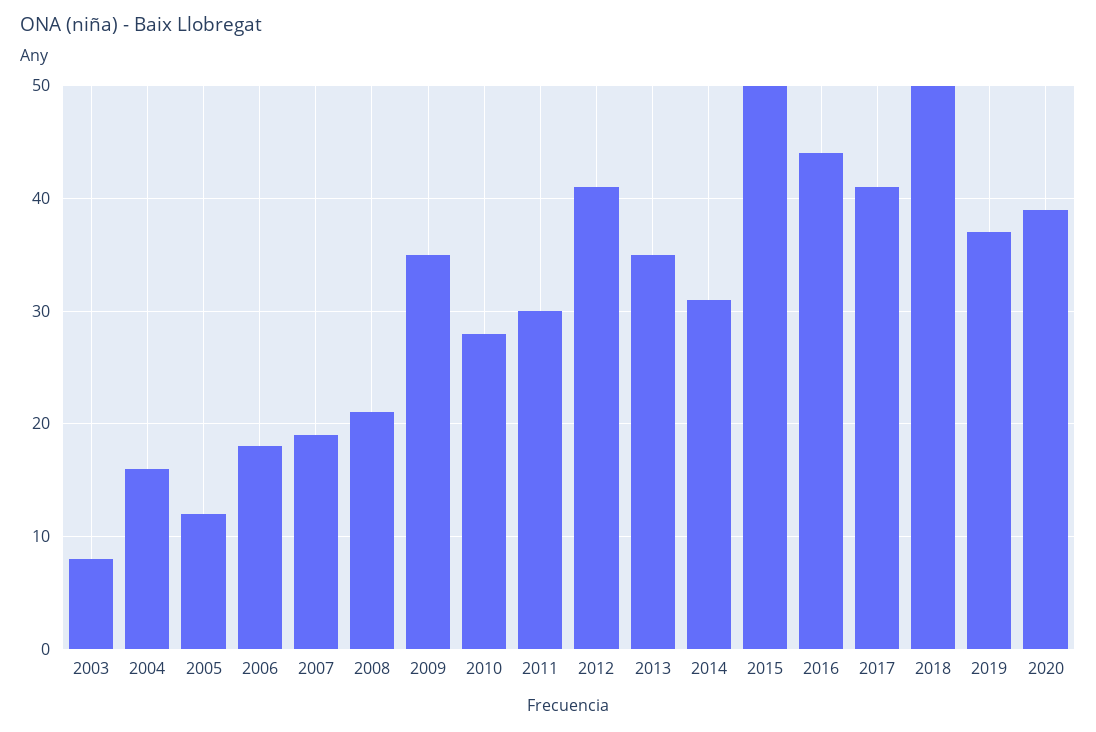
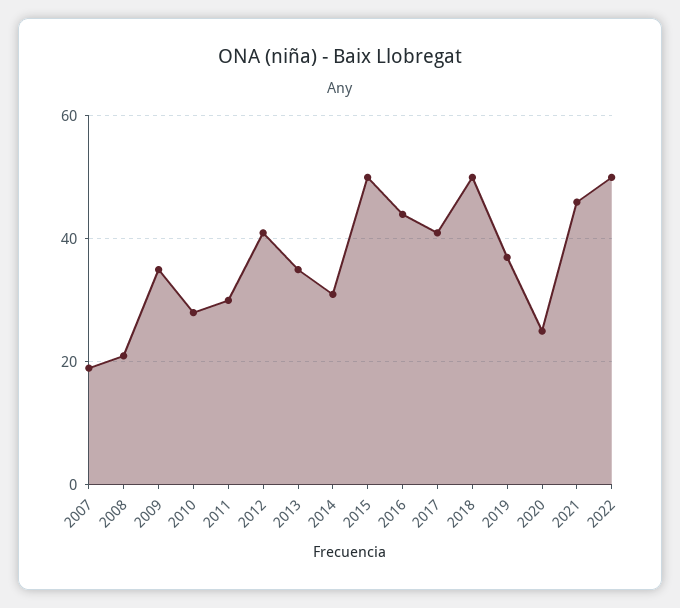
2003: 8 -> none
2004: 16 -> none
2005: 12 -> none
2006: 18 -> none
2020: 39 -> 25
2021: none -> 45
2022: none -> 50

